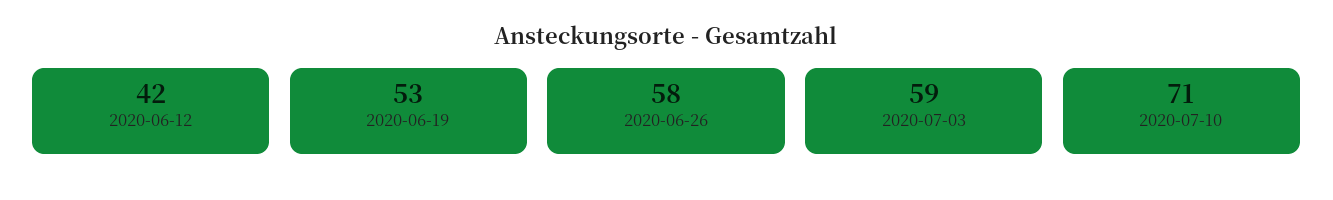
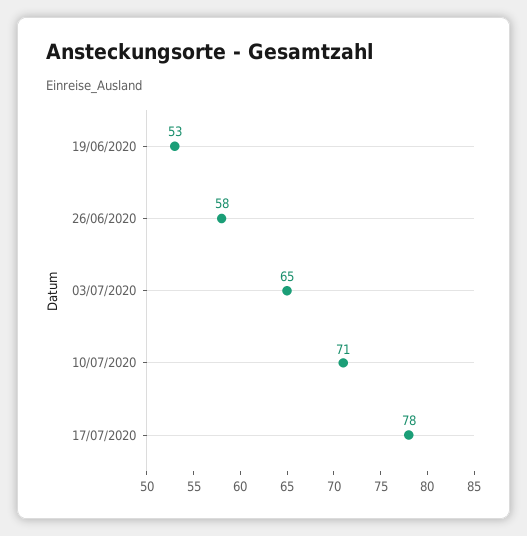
2020-06-12: 42 -> none
2020-07-03: 59 -> 65
17/07/2020: none -> 78

